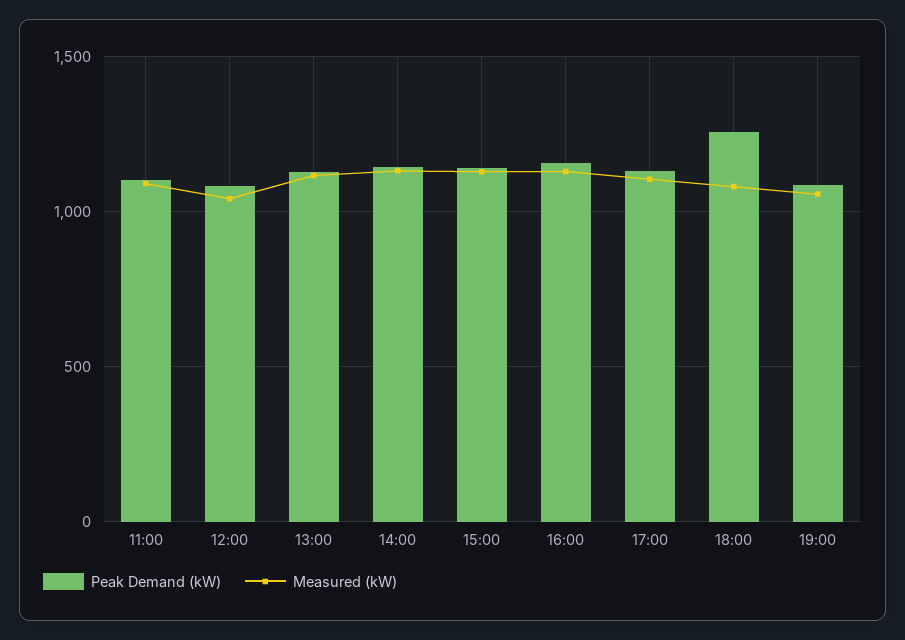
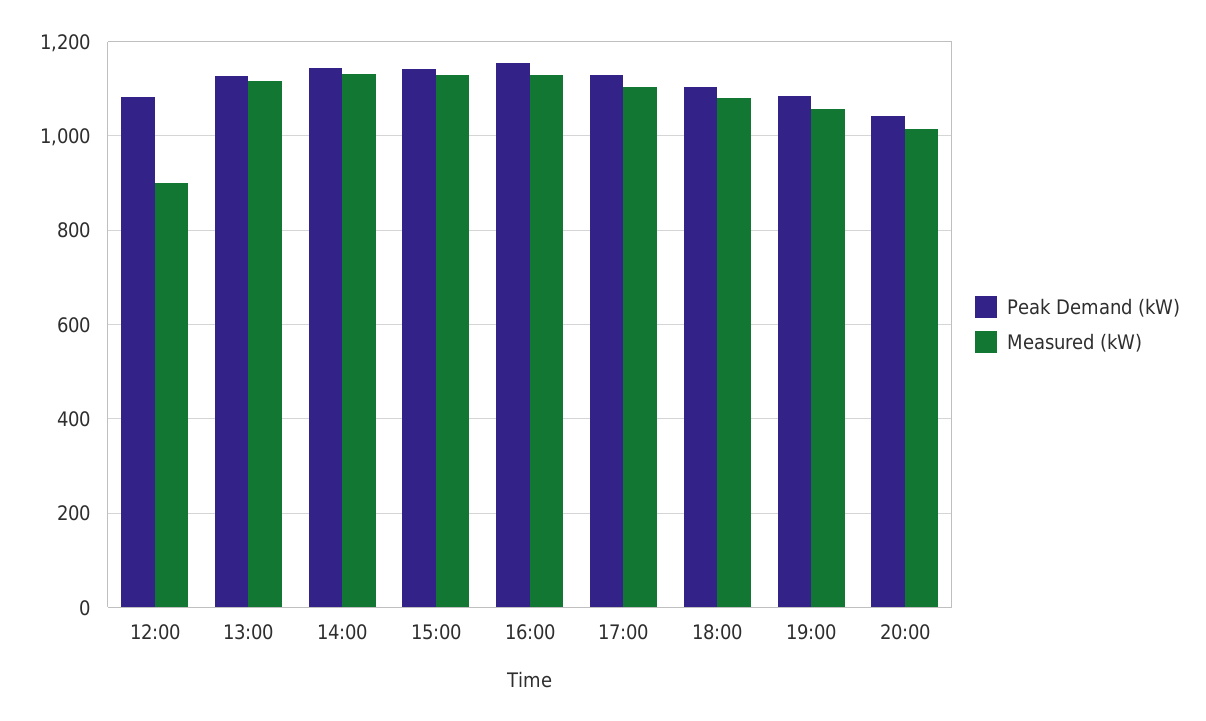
Peak Demand (kW), 11:00: 1100 -> none
Measured (kW), 11:00: 1100 -> none
Measured (kW), 12:00: 1050 -> 900
Peak Demand (kW), 18:00: 1250 -> 1100
Peak Demand (kW), 20:00: none -> 1040
Measured (kW), 20:00: none -> 1020

